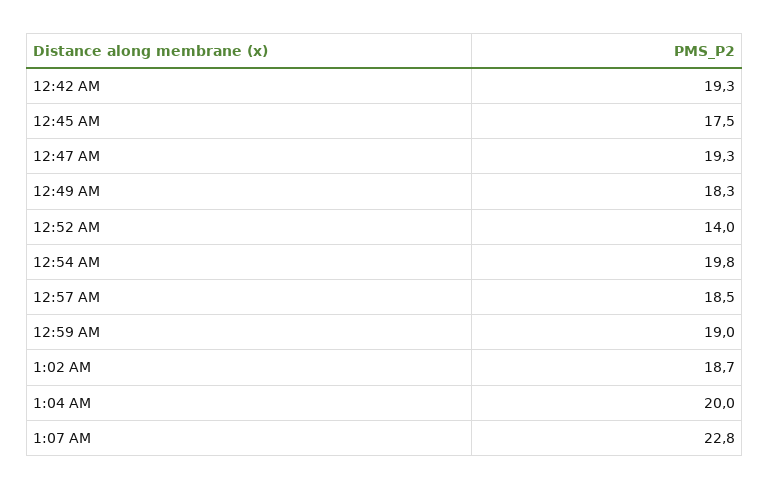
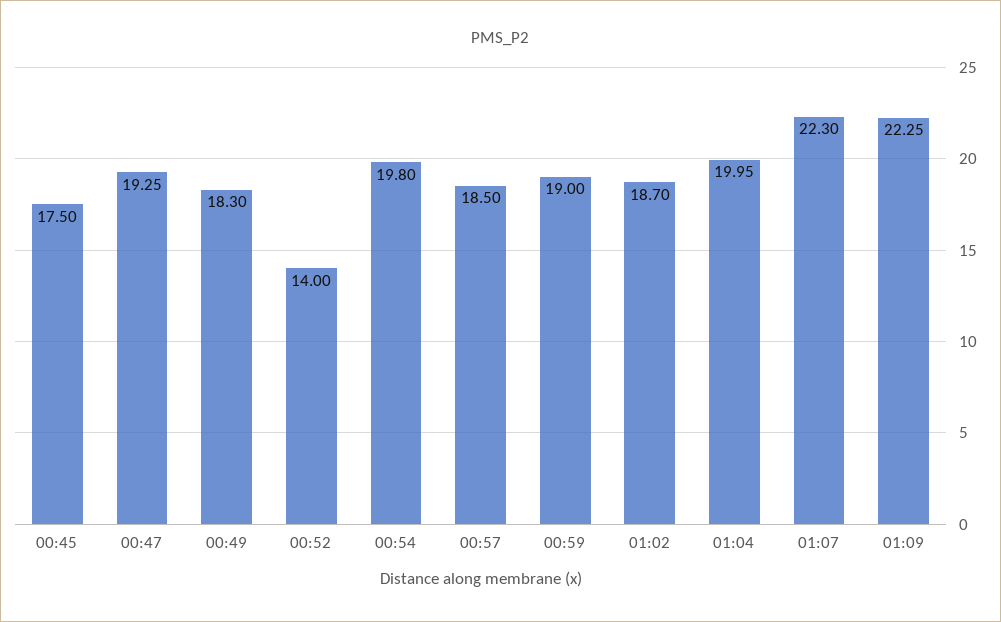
12:42 AM: 19.3 -> none
1:07 AM: 22.8 -> 22.3
01:09: none -> 22.25

